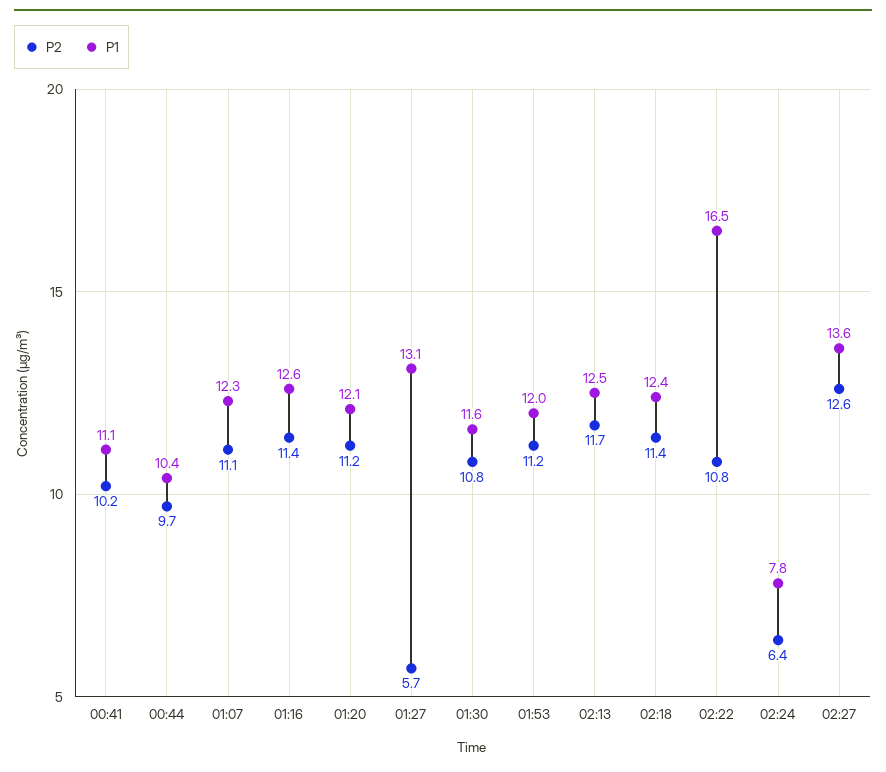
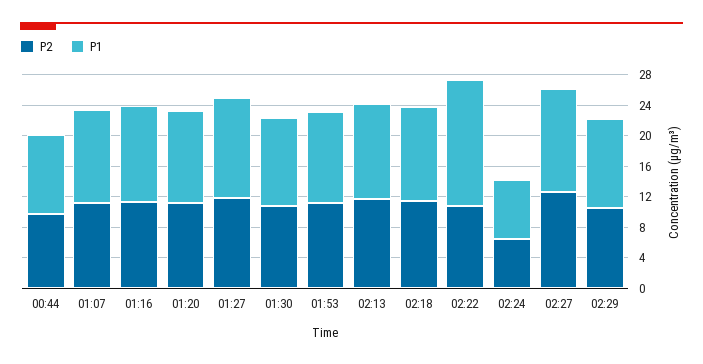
P2, 00:41: 10.2 -> none
P1, 00:41: 11.1 -> none
P2, 01:27: 5.7 -> 12
P2, 02:29: none -> 10
P1, 02:29: none -> 12

